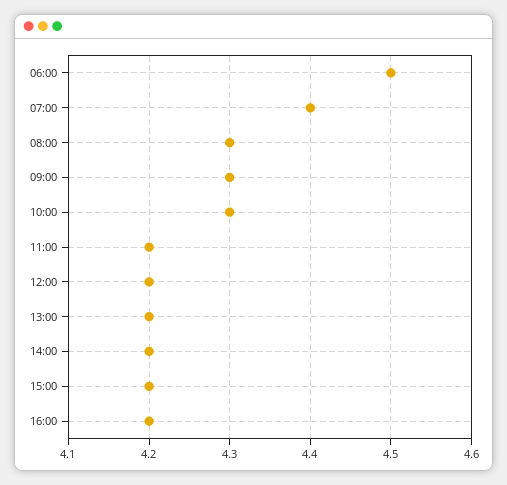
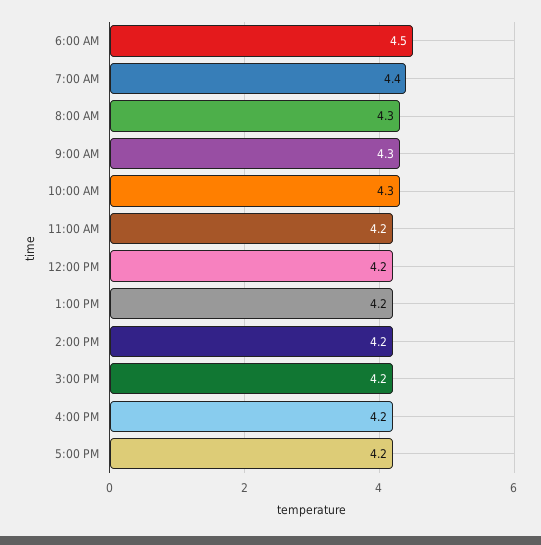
5:00 PM: none -> 4.2

